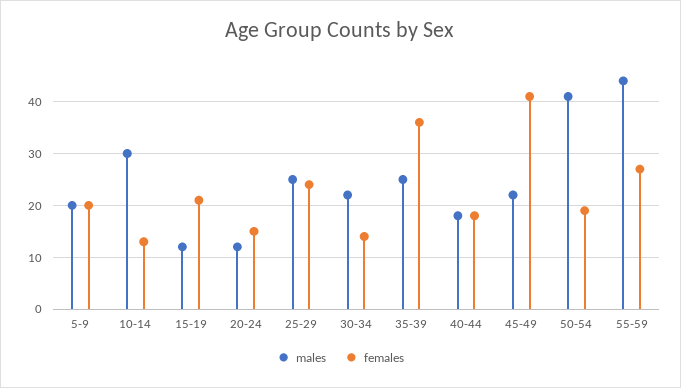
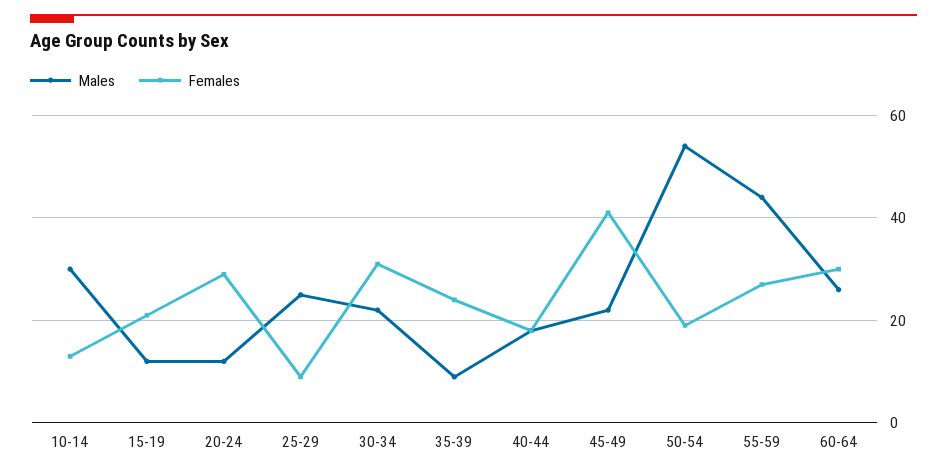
males, 5-9: 20 -> none
females, 5-9: 20 -> none
females, 20-24: 15 -> 30
females, 25-29: 25 -> 10
females, 30-34: 15 -> 30
males, 35-39: 25 -> 10
females, 35-39: 35 -> 25
males, 50-54: 40 -> 55
males, 60-64: none -> 25
females, 60-64: none -> 30

